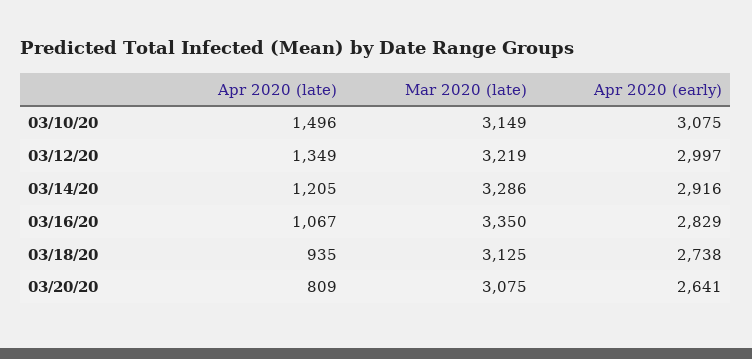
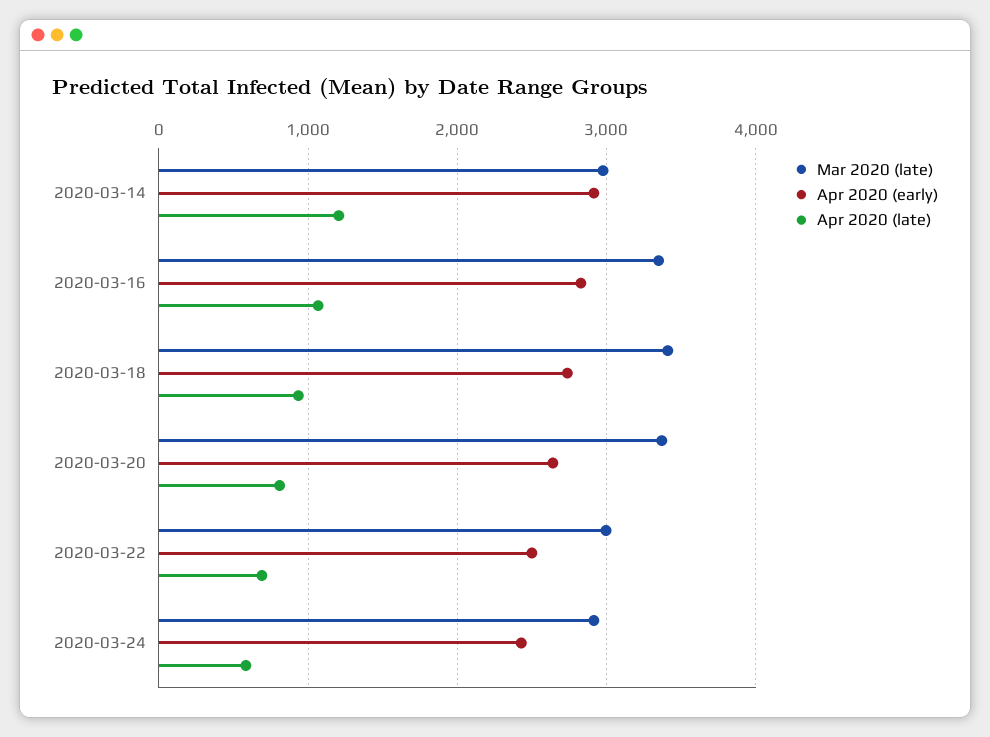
Apr 2020 (late), 03/10/20: 1496 -> none
Mar 2020 (late), 03/10/20: 3149 -> none
Apr 2020 (early), 03/10/20: 3075 -> none
Apr 2020 (late), 03/12/20: 1349 -> none
Mar 2020 (late), 03/12/20: 3219 -> none
Apr 2020 (early), 03/12/20: 2997 -> none
Mar 2020 (late), 03/14/20: 3286 -> 3000
Mar 2020 (late), 03/18/20: 3125 -> 3400
Mar 2020 (late), 03/20/20: 3075 -> 3400
Mar 2020 (late), 2020-03-22: none -> 3000
Apr 2020 (early), 2020-03-22: none -> 2500
Apr 2020 (late), 2020-03-22: none -> 700
Mar 2020 (late), 2020-03-24: none -> 2900
Apr 2020 (early), 2020-03-24: none -> 2400
Apr 2020 (late), 2020-03-24: none -> 600

